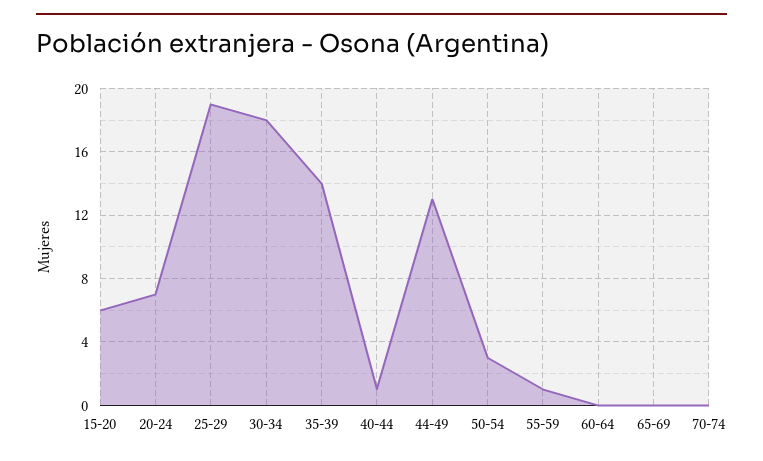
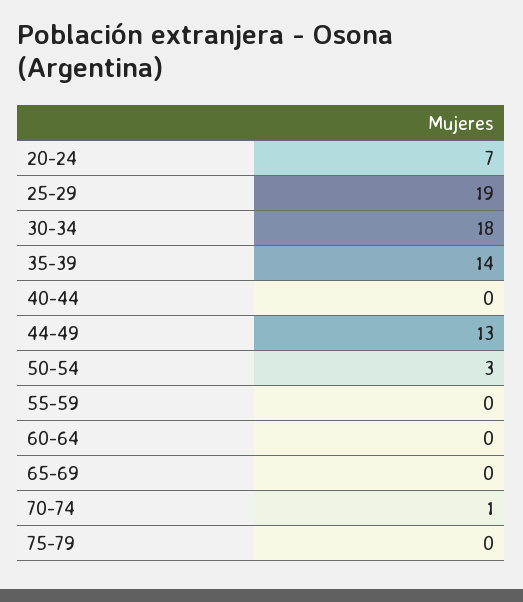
15-20: 6 -> none
40-44: 1 -> 0
55-59: 1 -> 0
70-74: 0 -> 1
75-79: none -> 0

